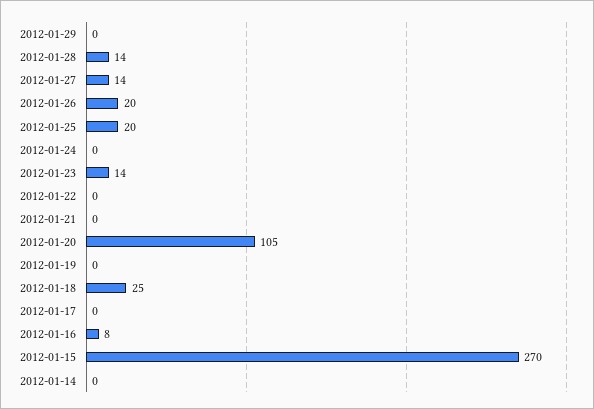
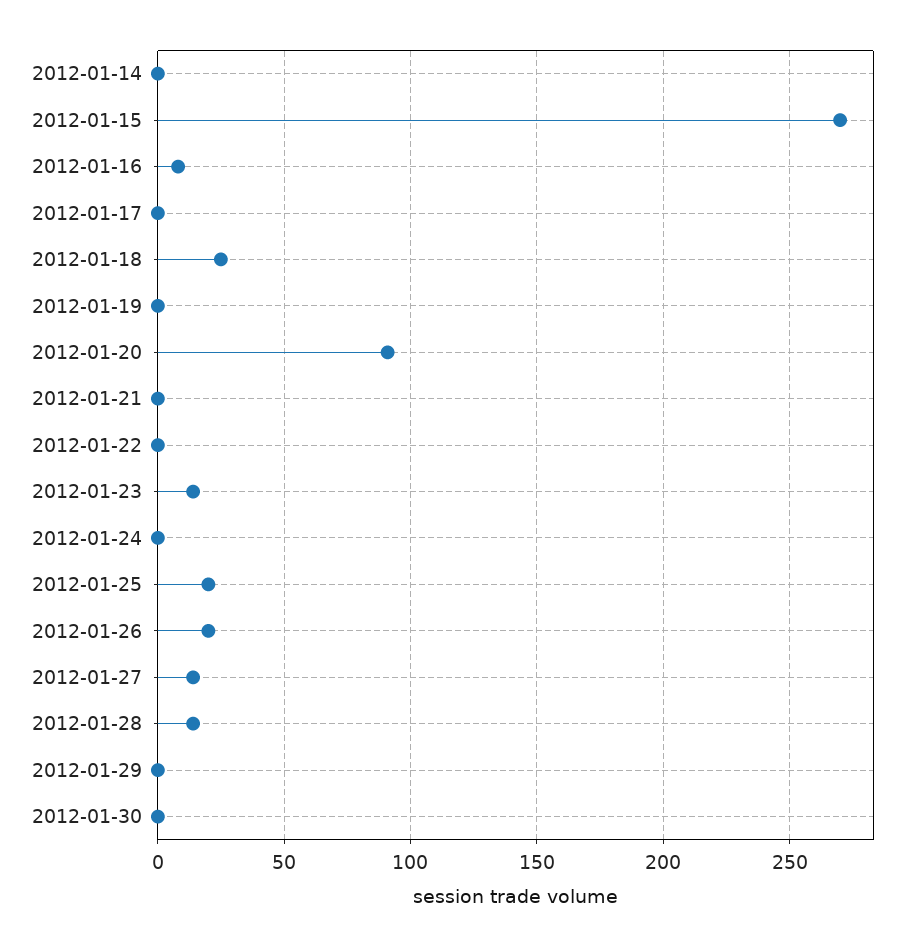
2012-01-20: 105 -> 90
2012-01-30: none -> 0

